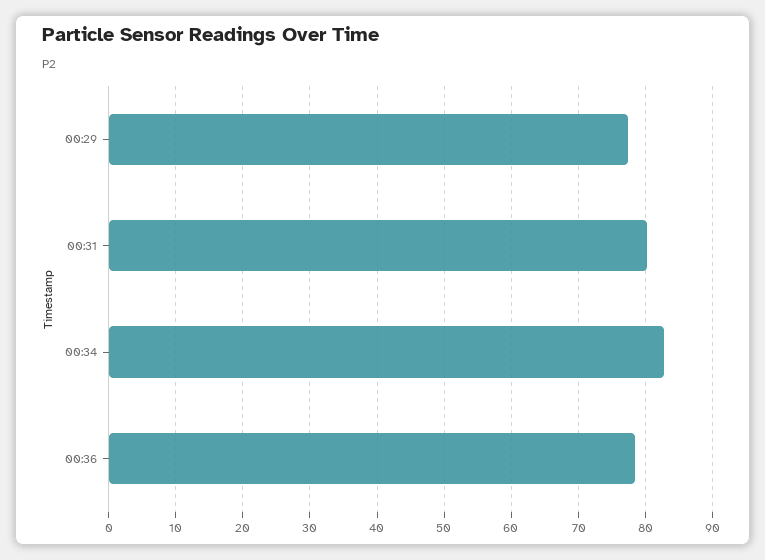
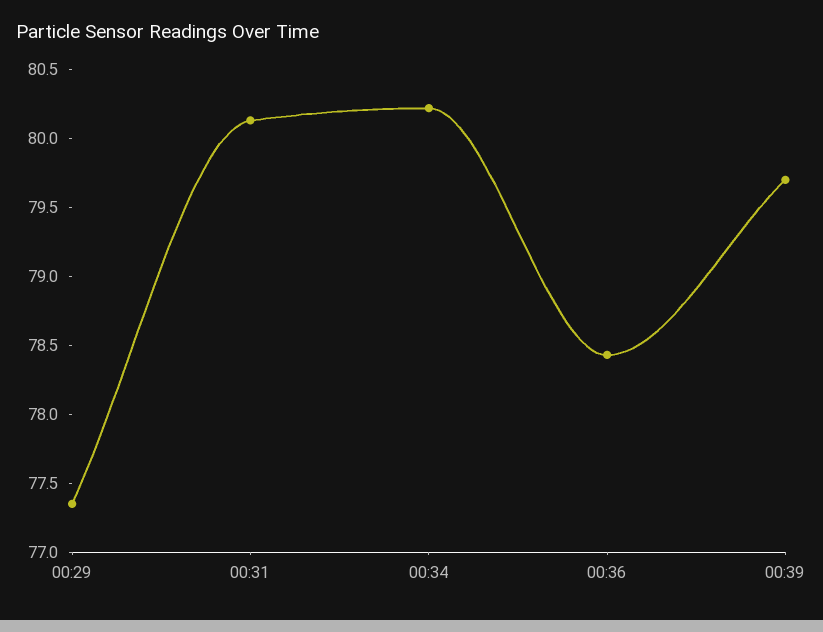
00:34: 83 -> 80.2
00:39: none -> 79.7

